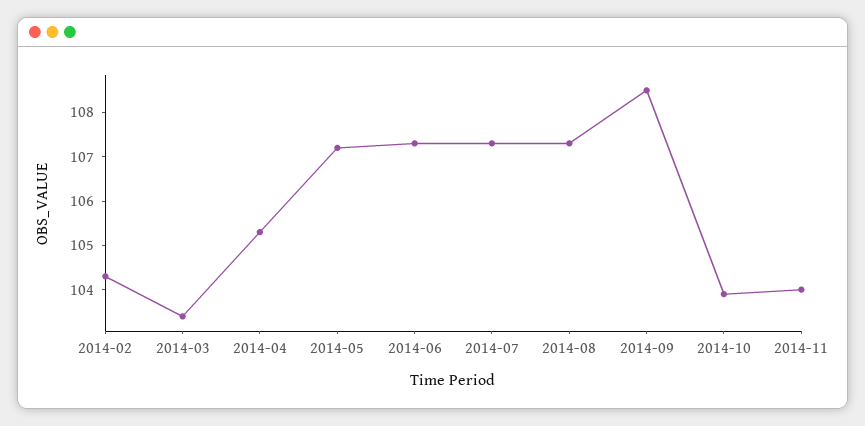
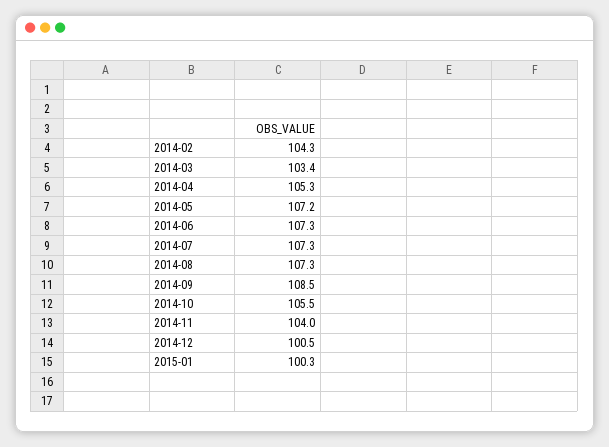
2014-10: 104 -> 105.5
2014-12: none -> 100.5
2015-01: none -> 100.3

